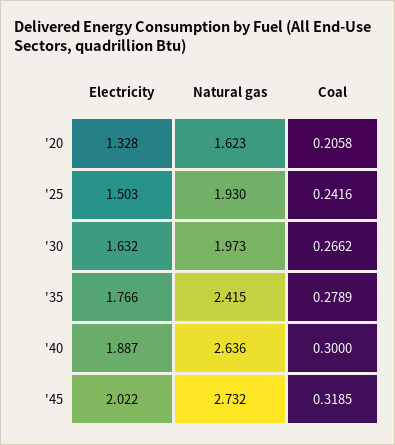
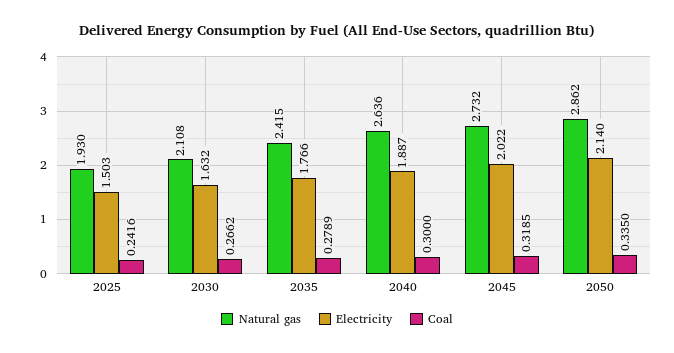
Electricity, '20: 1.328 -> none
Natural gas, '20: 1.623 -> none
Coal, '20: 0.2058 -> none
Natural gas, '30: 1.973 -> 2.108
Natural gas, 2050: none -> 2.862
Electricity, 2050: none -> 2.14
Coal, 2050: none -> 0.335

